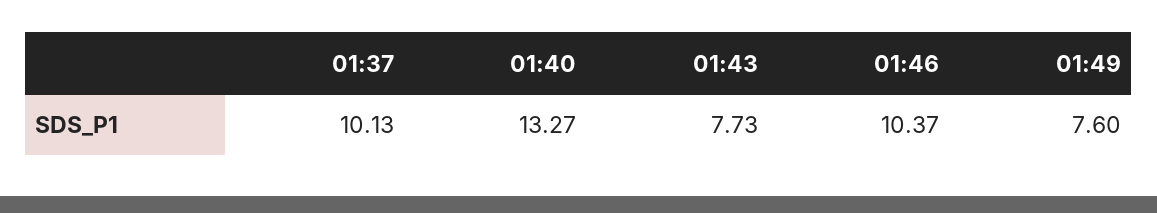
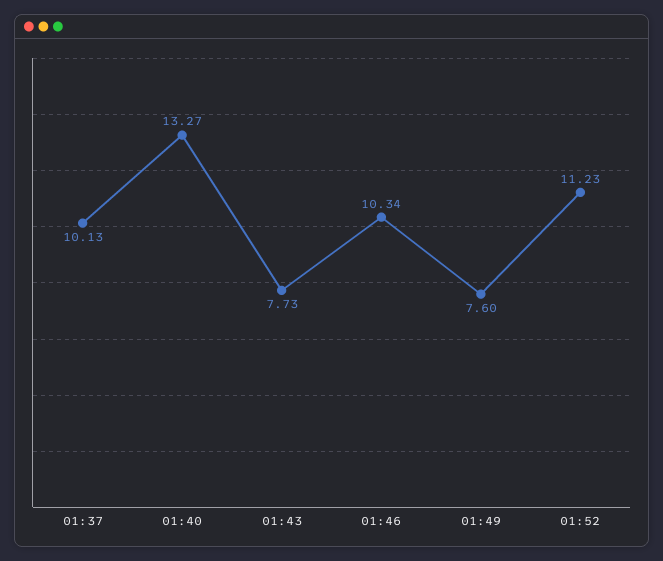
01:46: 10.37 -> 10.34
01:52: none -> 11.23

